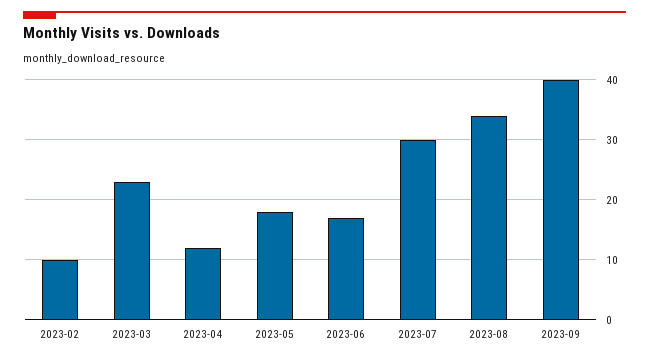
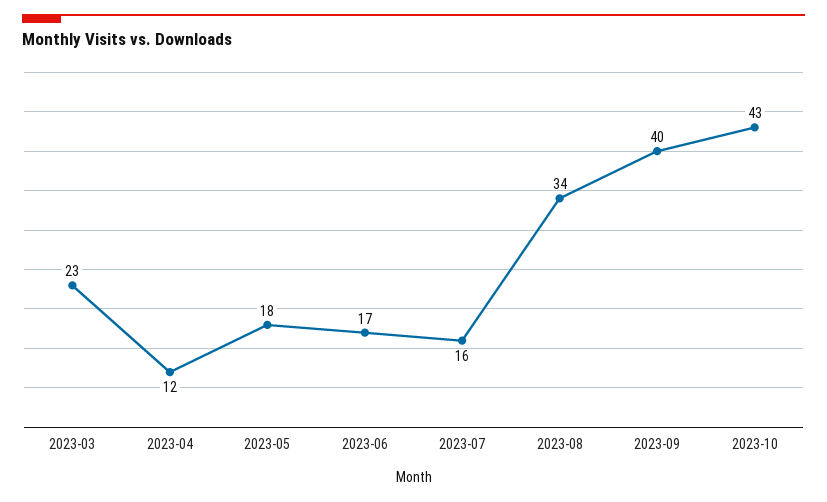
2023-02: 10 -> none
2023-07: 30 -> 16
2023-10: none -> 43

